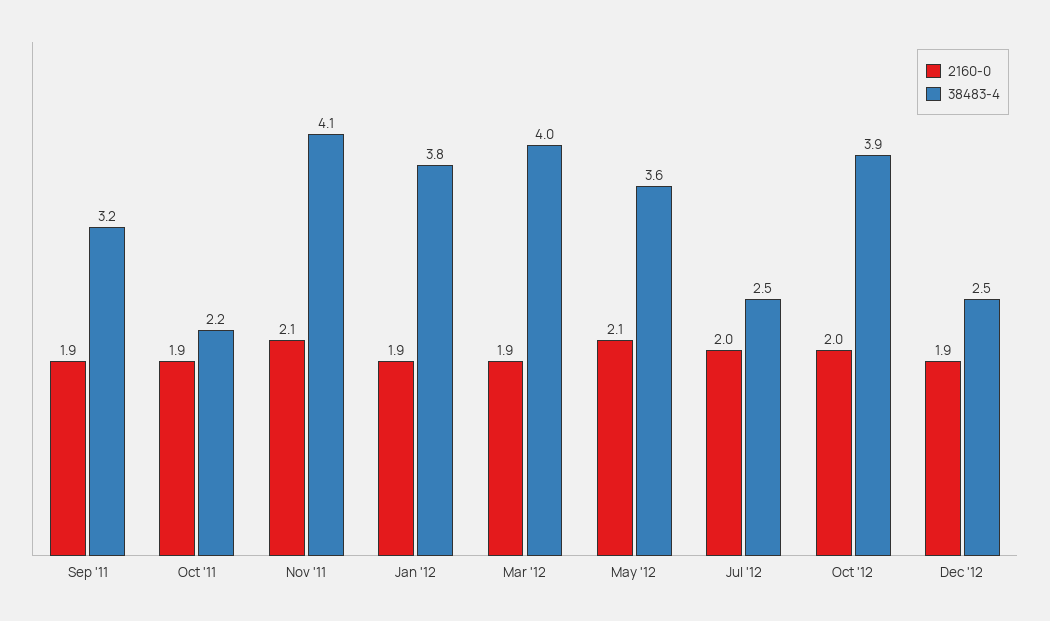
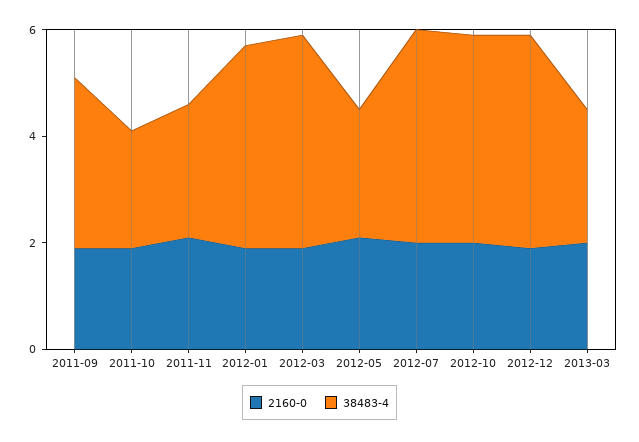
38483-4, Nov '11: 4.1 -> 2.5
38483-4, May '12: 3.6 -> 2.5
38483-4, Jul '12: 2.5 -> 4
38483-4, Dec '12: 2.5 -> 4
2160-0, 2013-03: none -> 2
38483-4, 2013-03: none -> 2.5

